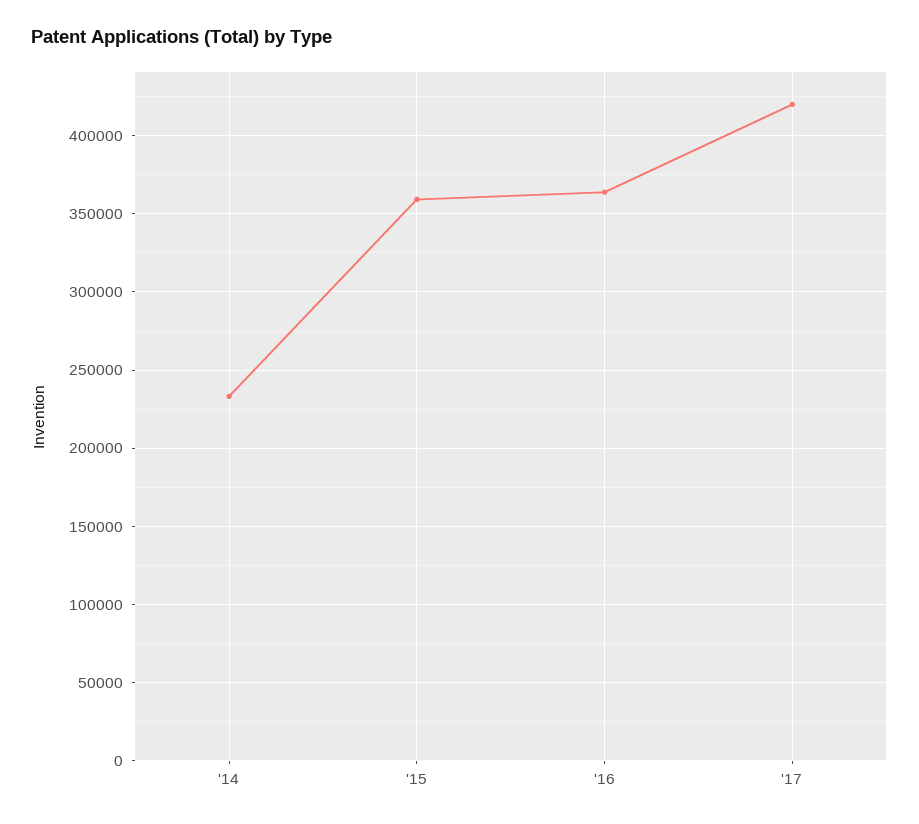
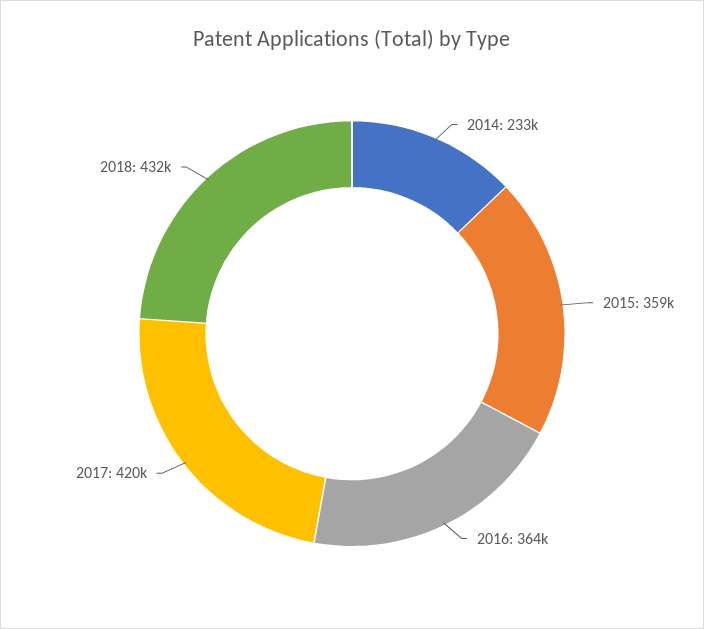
2018: none -> 432000

